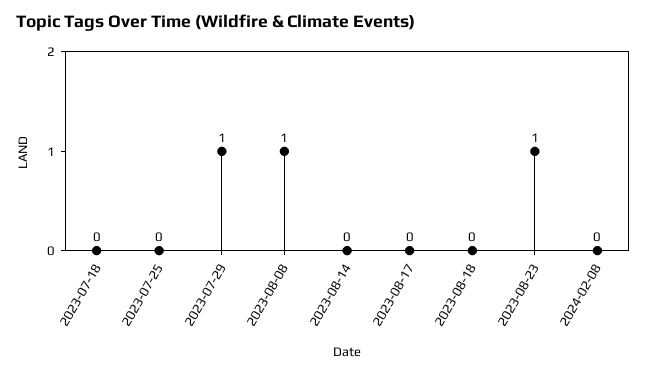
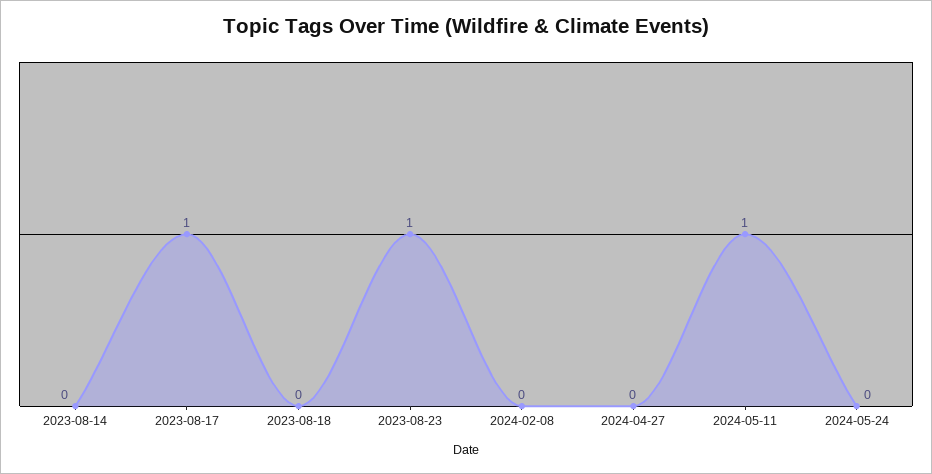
2023-07-18: 0 -> none
2023-07-25: 0 -> none
2023-07-29: 1 -> none
2023-08-08: 1 -> none
2023-08-17: 0 -> 1
2024-04-27: none -> 0
2024-05-11: none -> 1
2024-05-24: none -> 0

